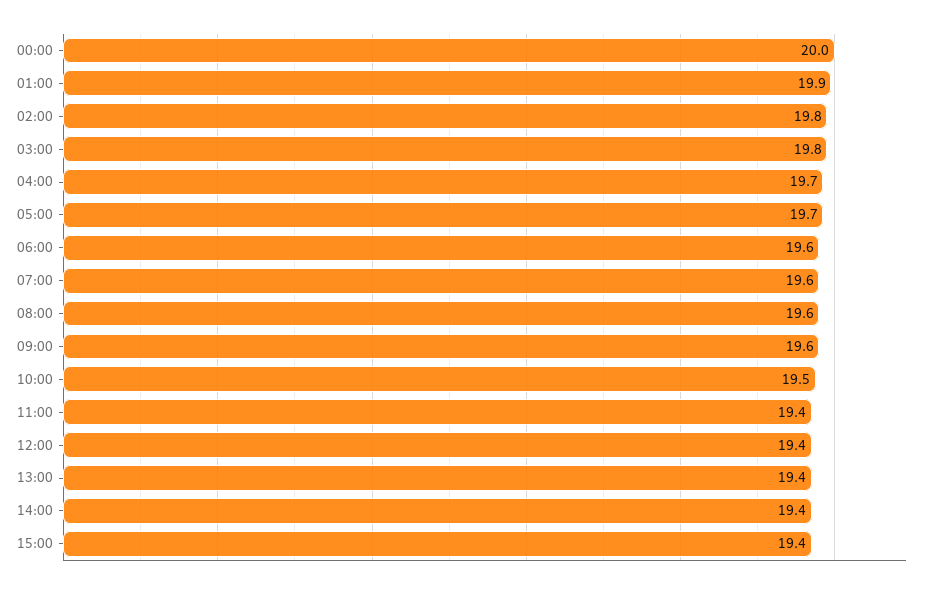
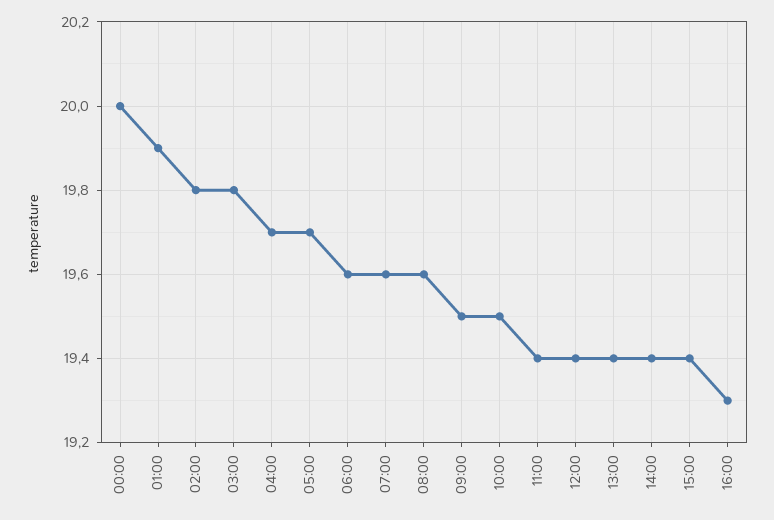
09:00: 19.6 -> 19.5
16:00: none -> 19.3

